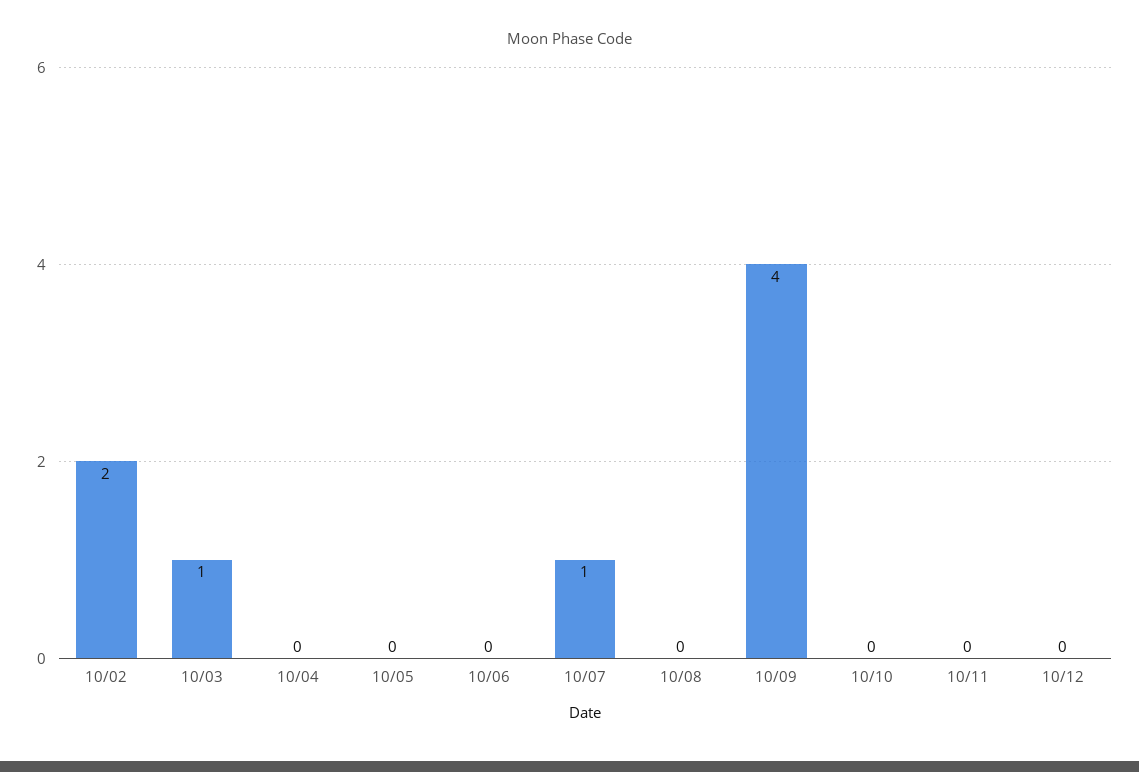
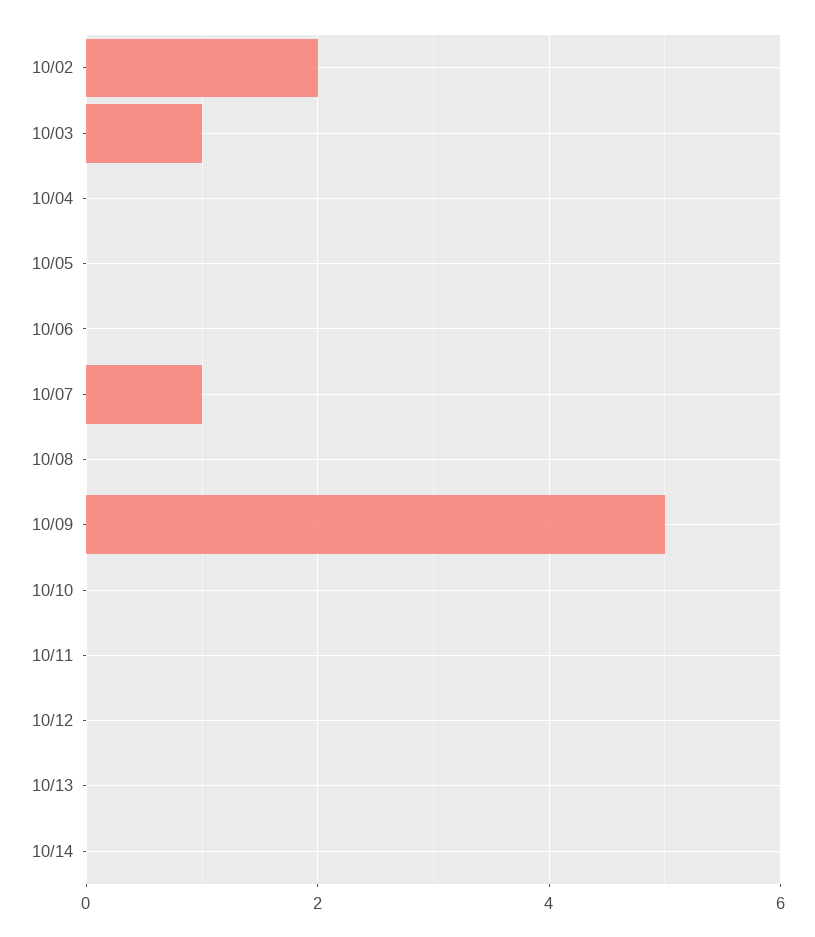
10/09: 4 -> 5
10/13: none -> 0
10/14: none -> 0

